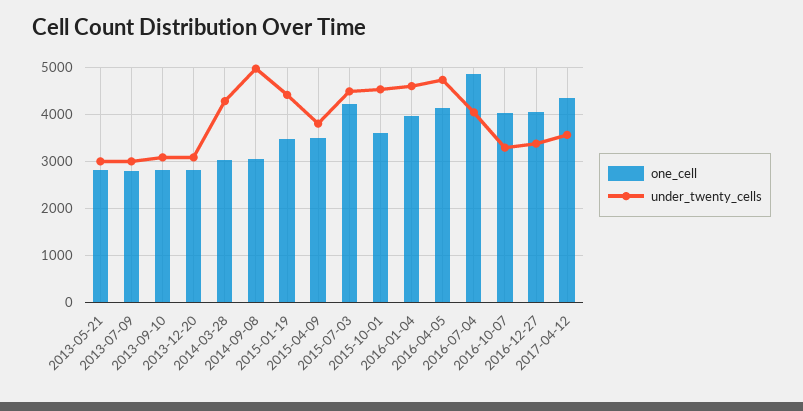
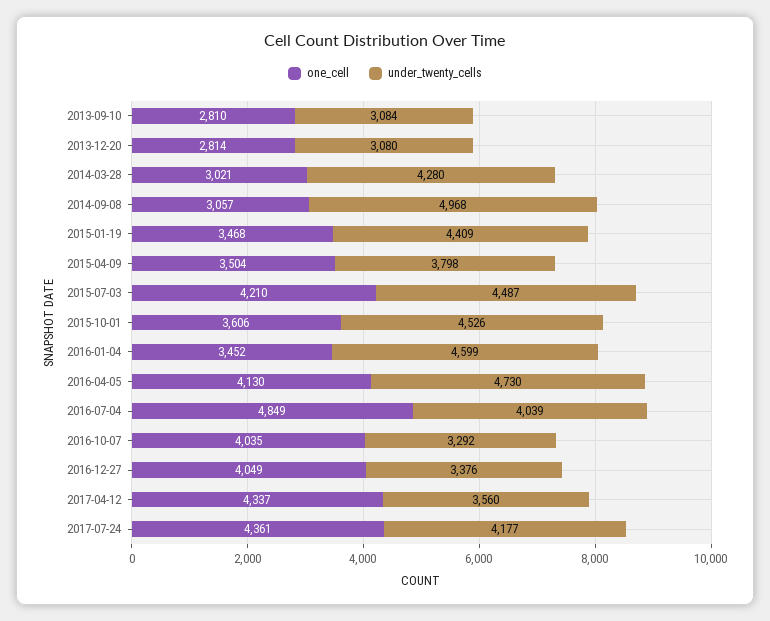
one_cell, 2013-05-21: 2800 -> none
under_twenty_cells, 2013-05-21: 3000 -> none
one_cell, 2013-07-09: 2800 -> none
under_twenty_cells, 2013-07-09: 3000 -> none
one_cell, 2016-01-04: 4000 -> 3452
one_cell, 2017-07-24: none -> 4361
under_twenty_cells, 2017-07-24: none -> 4177

